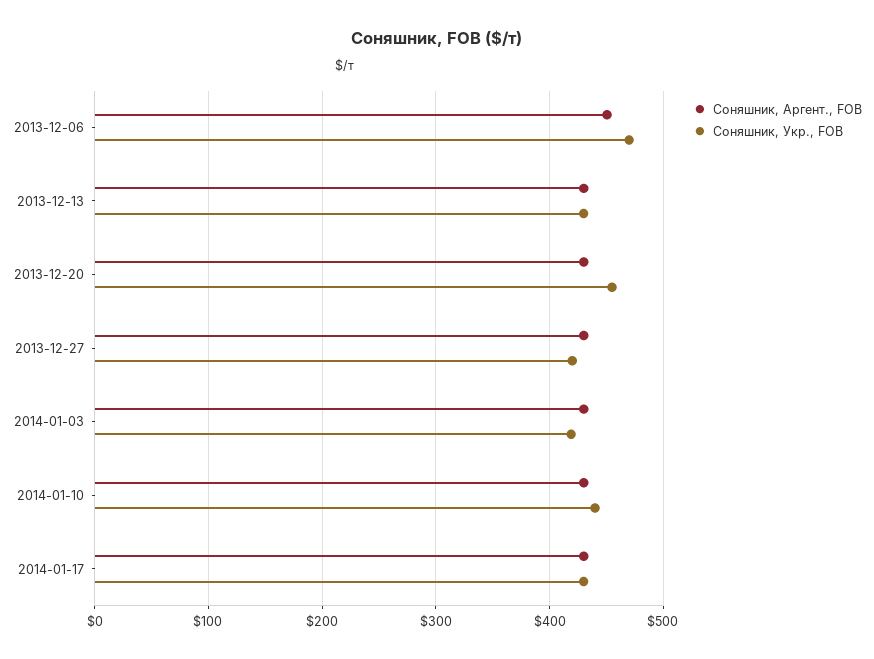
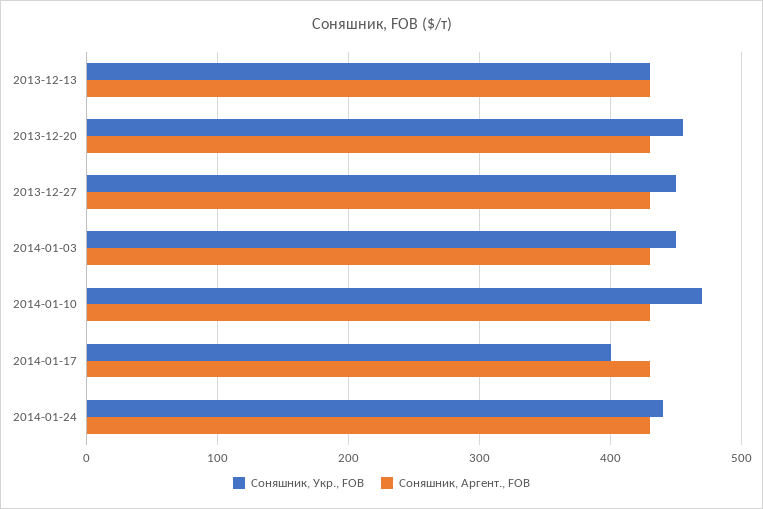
Соняшник, Аргент., FOB, 2013-12-06: 450 -> none
Соняшник, Укр., FOB, 2013-12-06: 470 -> none
Соняшник, Укр., FOB, 2013-12-27: 420 -> 450
Соняшник, Укр., FOB, 2014-01-03: 420 -> 450
Соняшник, Укр., FOB, 2014-01-10: 440 -> 470
Соняшник, Укр., FOB, 2014-01-17: 430 -> 400
Соняшник, Укр., FOB, 2014-01-24: none -> 440
Соняшник, Аргент., FOB, 2014-01-24: none -> 430

